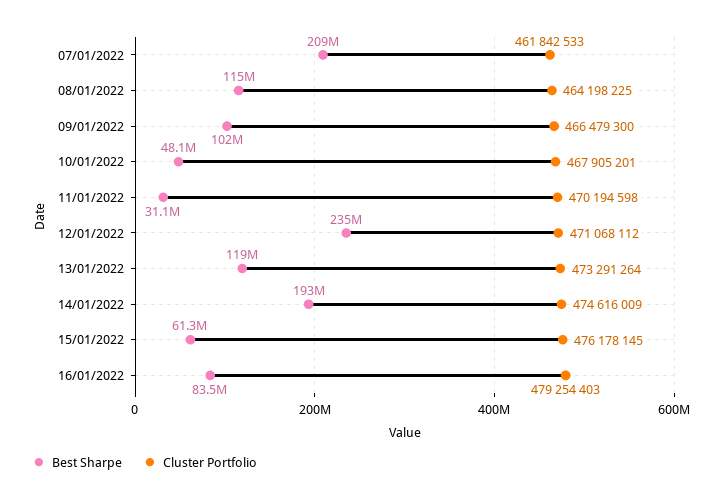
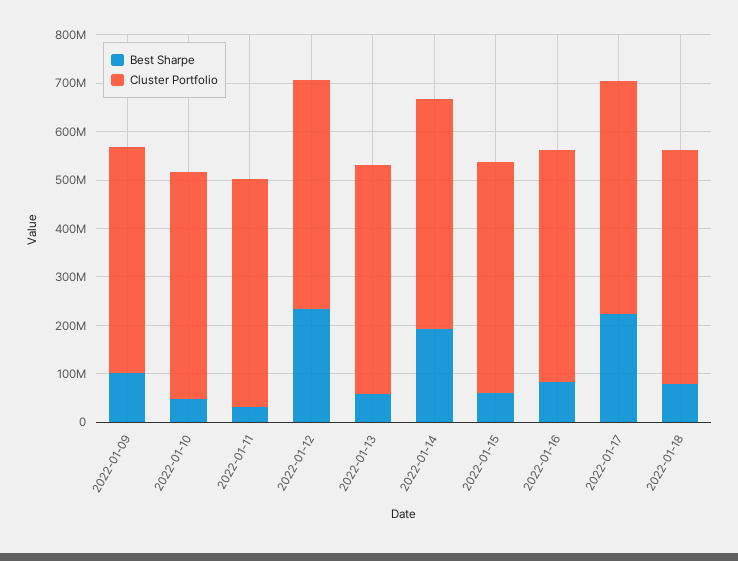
Best Sharpe, 07/01/2022: 209000000 -> none
Cluster Portfolio, 07/01/2022: 461842533 -> none
Best Sharpe, 08/01/2022: 115000000 -> none
Cluster Portfolio, 08/01/2022: 464198225 -> none
Best Sharpe, 13/01/2022: 119000000 -> 60000000
Best Sharpe, 2022-01-17: none -> 220000000
Cluster Portfolio, 2022-01-17: none -> 480000000
Best Sharpe, 2022-01-18: none -> 80000000
Cluster Portfolio, 2022-01-18: none -> 480000000

